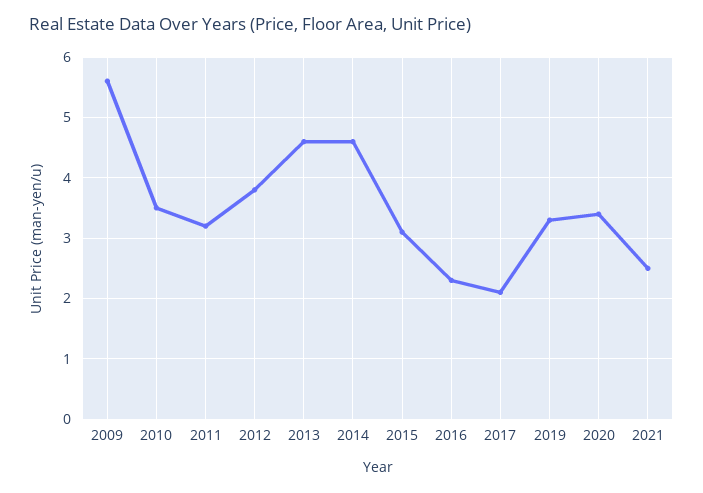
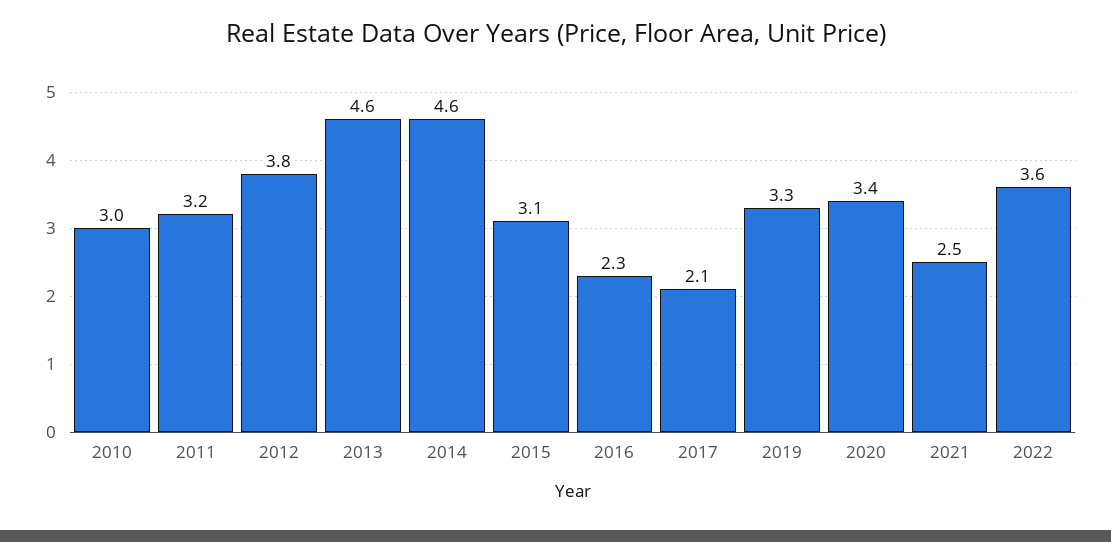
2009: 5.6 -> none
2010: 3.5 -> 3
2022: none -> 3.6

